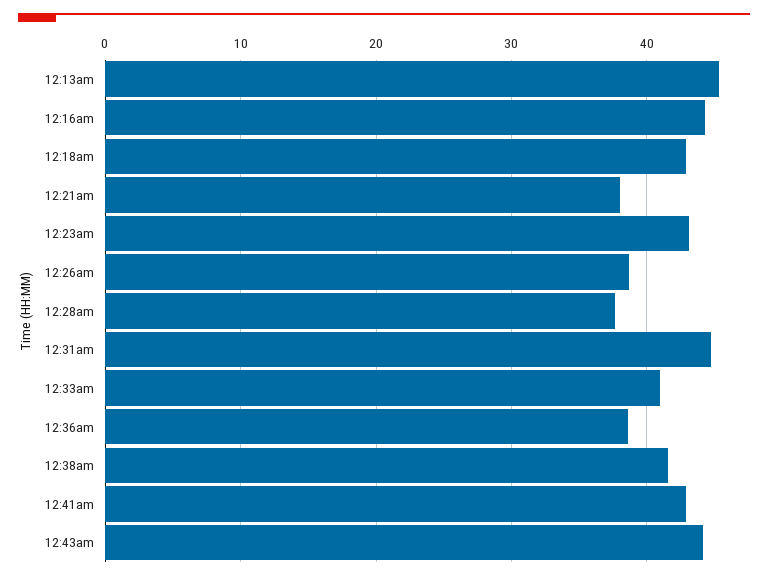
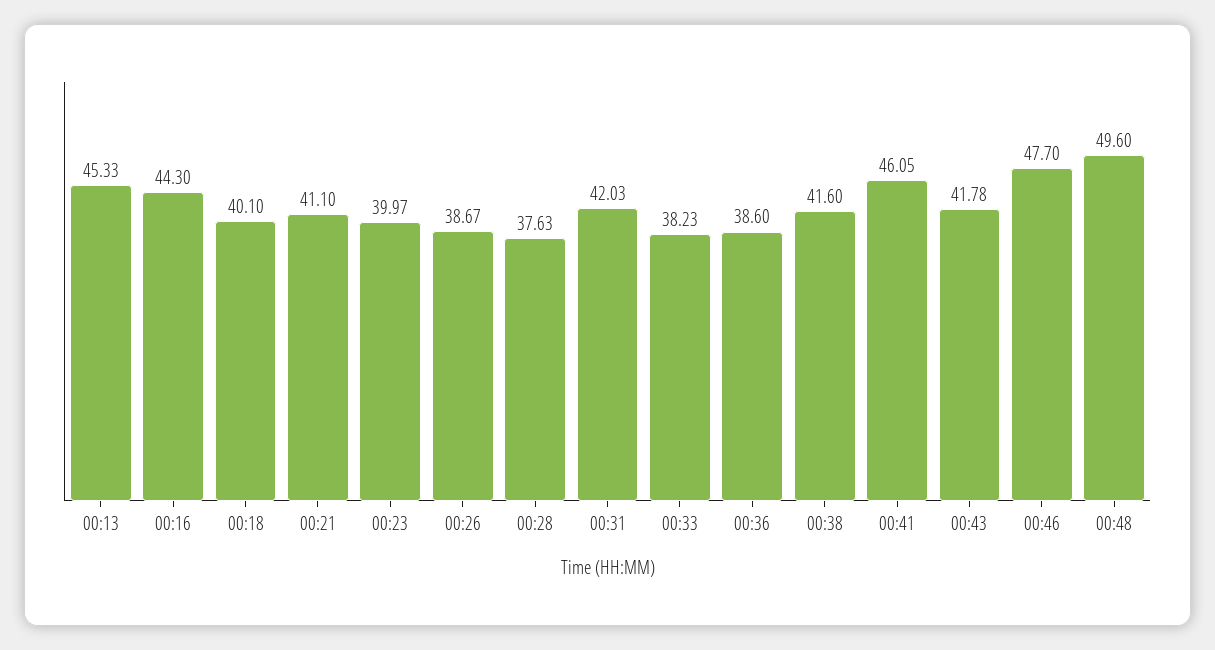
12:18am: 43 -> 40.1
12:21am: 38 -> 41.1
12:23am: 43 -> 39.97
12:31am: 45 -> 42.03
12:33am: 41 -> 38.23
12:41am: 43 -> 46.05
12:43am: 44 -> 41.78
00:46: none -> 47.7
00:48: none -> 49.6

